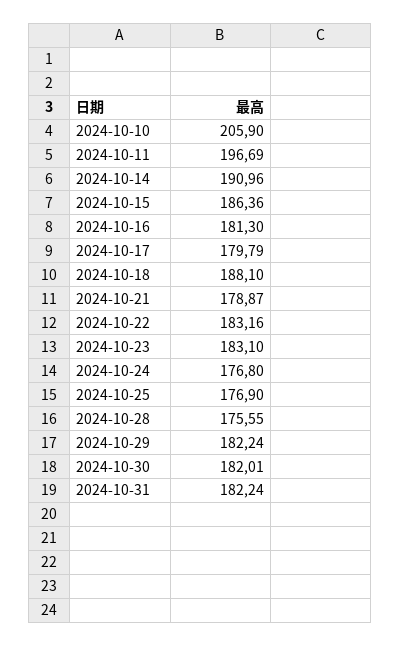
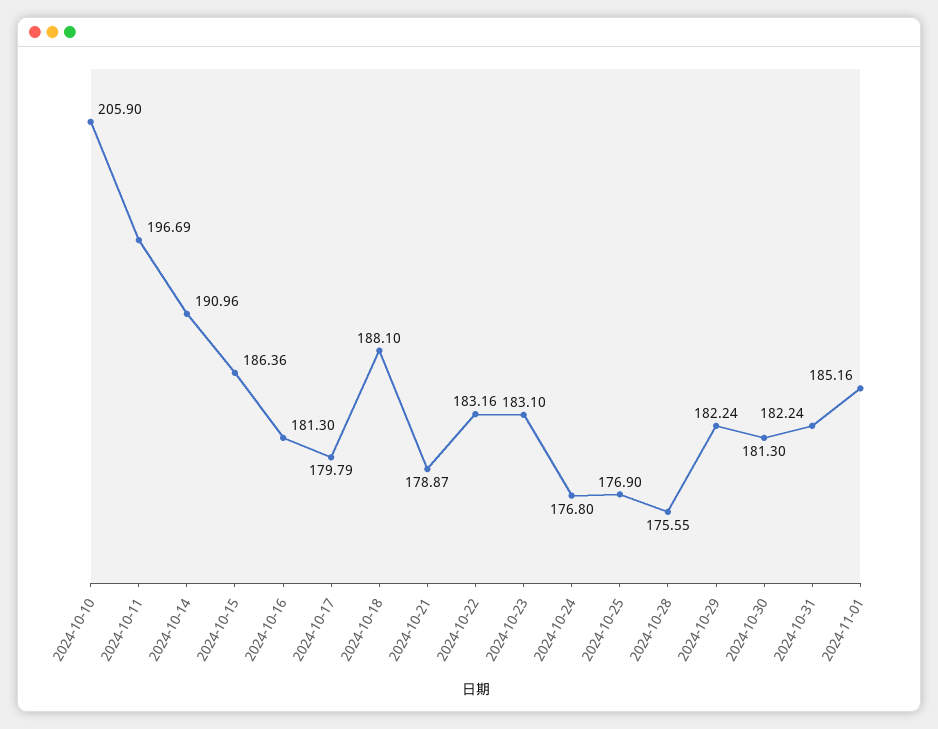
2024-10-30: 182.01 -> 181.3
2024-11-01: none -> 185.16

